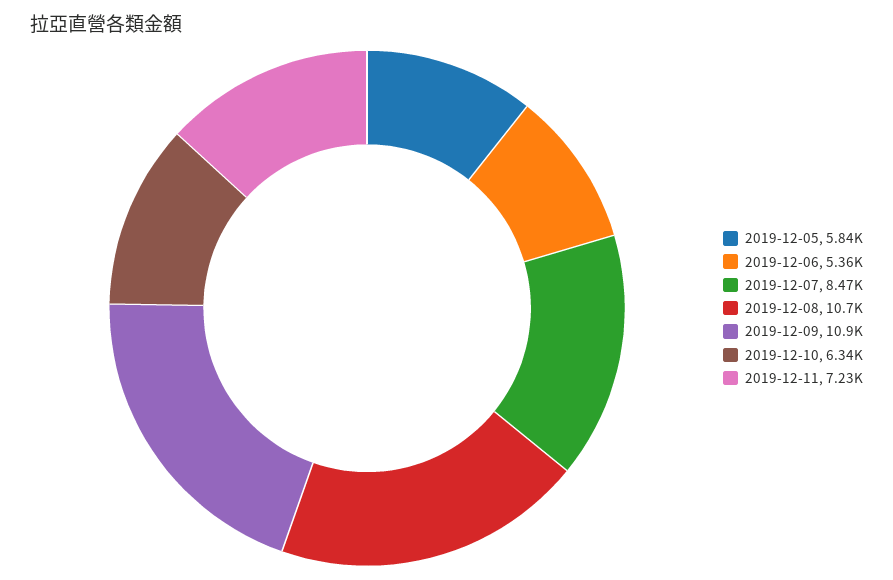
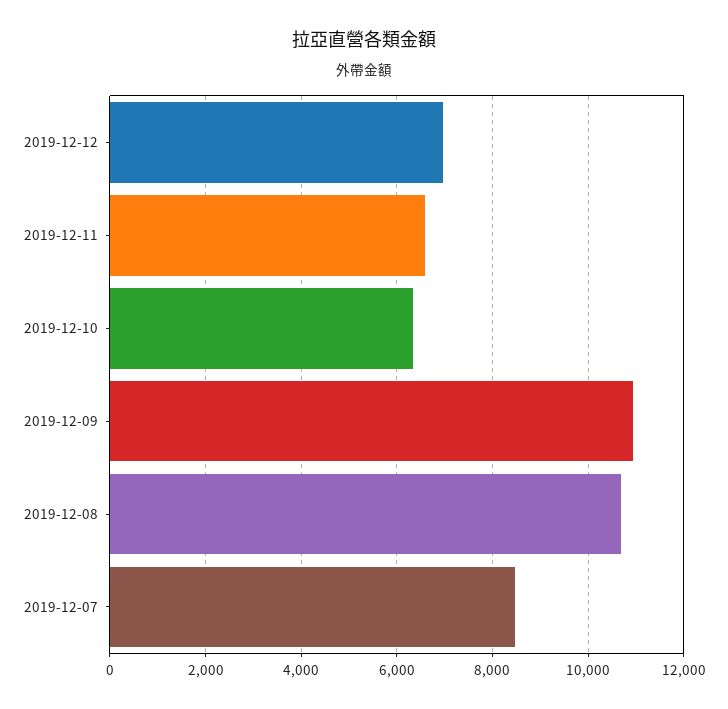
2019-12-05: 5840 -> none
2019-12-06: 5360 -> none
2019-12-11: 7230 -> 6600
2019-12-12: none -> 7000

